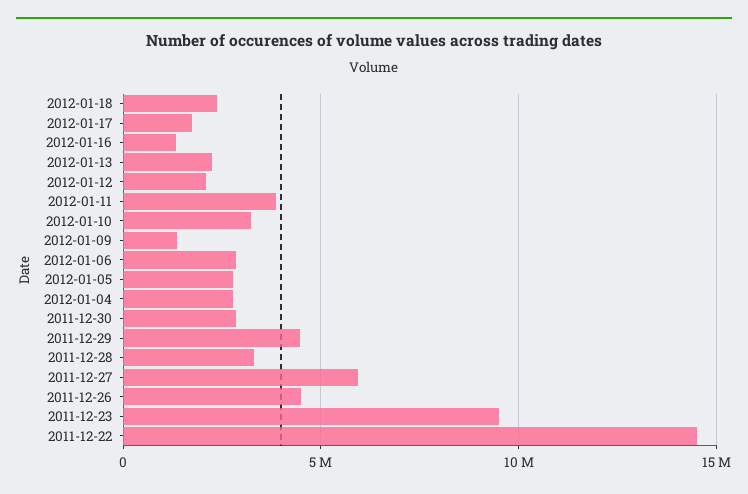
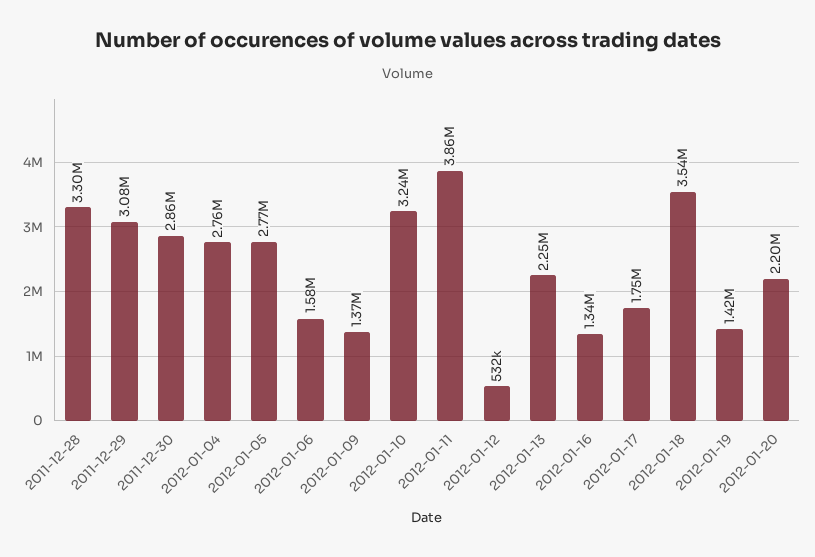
2012-01-18: 2500000 -> 3540000
2012-01-12: 2000000 -> 532000
2012-01-06: 3000000 -> 1580000
2011-12-29: 4500000 -> 3080000
2011-12-27: 6000000 -> none
2011-12-26: 4500000 -> none
2011-12-23: 9500000 -> none
2011-12-22: 14500000 -> none
2012-01-19: none -> 1420000
2012-01-20: none -> 2200000

